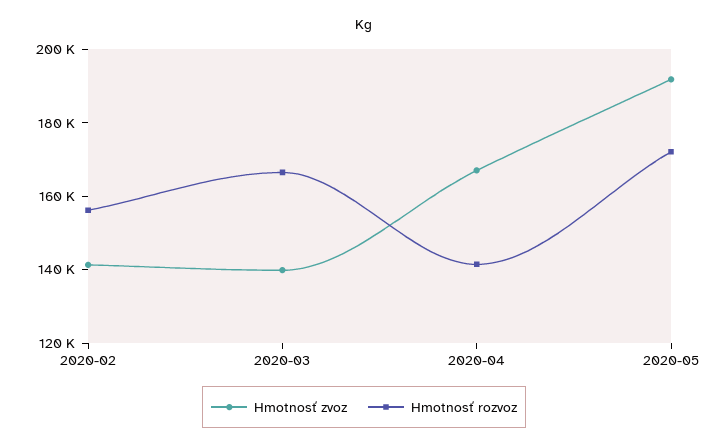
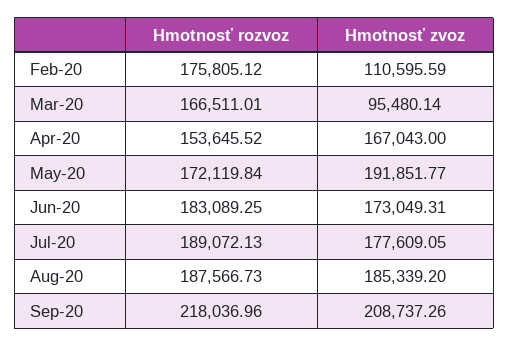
Hmotnosť zvoz, 2020-02: 140000 -> 110595.59
Hmotnosť rozvoz, 2020-02: 155000 -> 175805.12
Hmotnosť zvoz, 2020-03: 140000 -> 95480.14
Hmotnosť rozvoz, 2020-04: 140000 -> 153645.52
Hmotnosť rozvoz, Jun-20: none -> 183089.25
Hmotnosť zvoz, Jun-20: none -> 173049.31
Hmotnosť rozvoz, Jul-20: none -> 189072.13
Hmotnosť zvoz, Jul-20: none -> 177609.05
Hmotnosť rozvoz, Aug-20: none -> 187566.73
Hmotnosť zvoz, Aug-20: none -> 185339.2
Hmotnosť rozvoz, Sep-20: none -> 218036.96
Hmotnosť zvoz, Sep-20: none -> 208737.26

